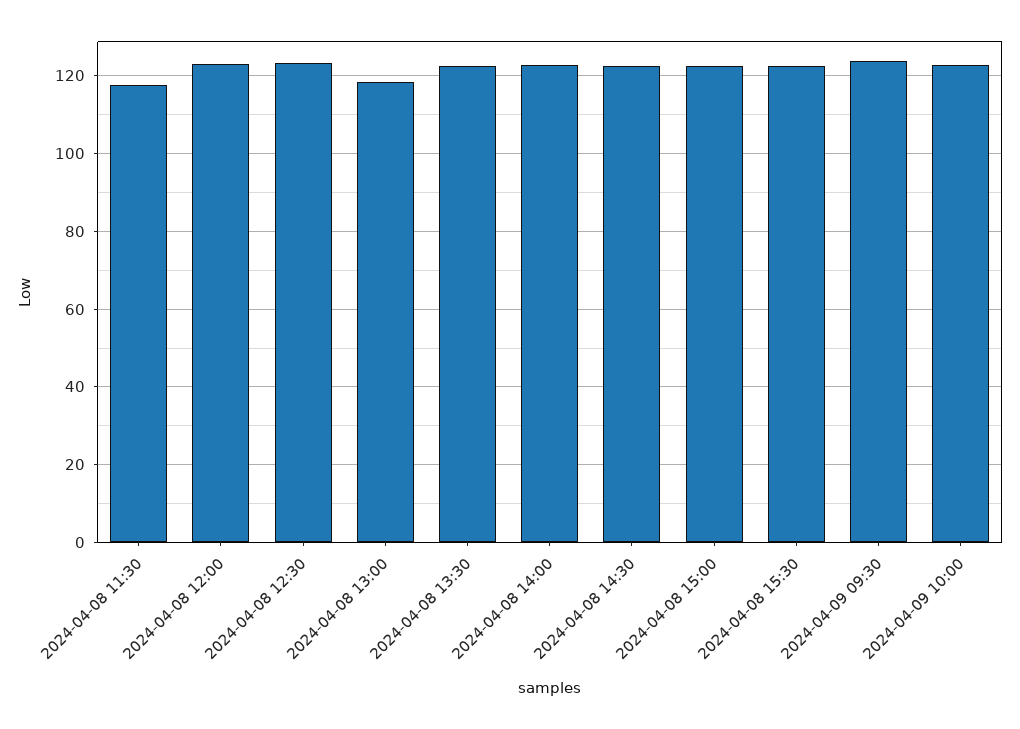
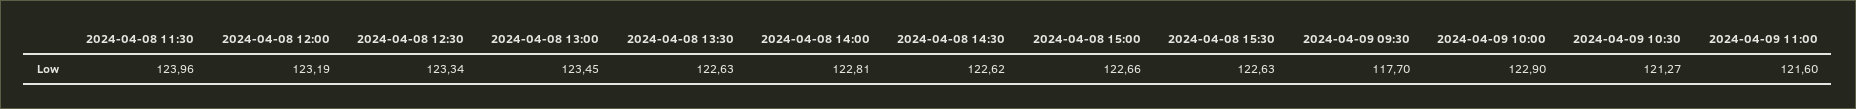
2024-04-08 11:30: 118 -> 123.96
2024-04-08 13:00: 118 -> 123.45
2024-04-09 09:30: 124 -> 117.7
2024-04-09 10:30: none -> 121.27
2024-04-09 11:00: none -> 121.6

